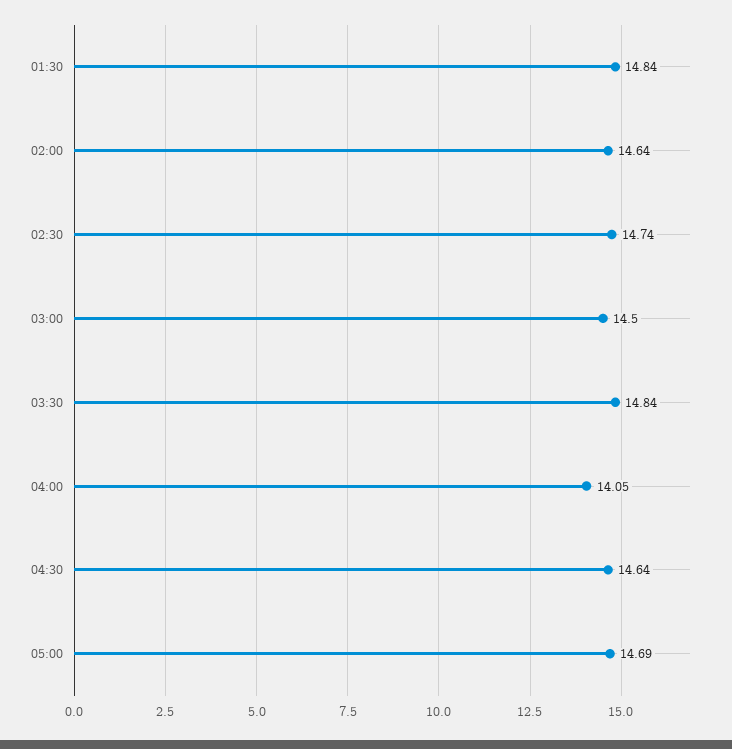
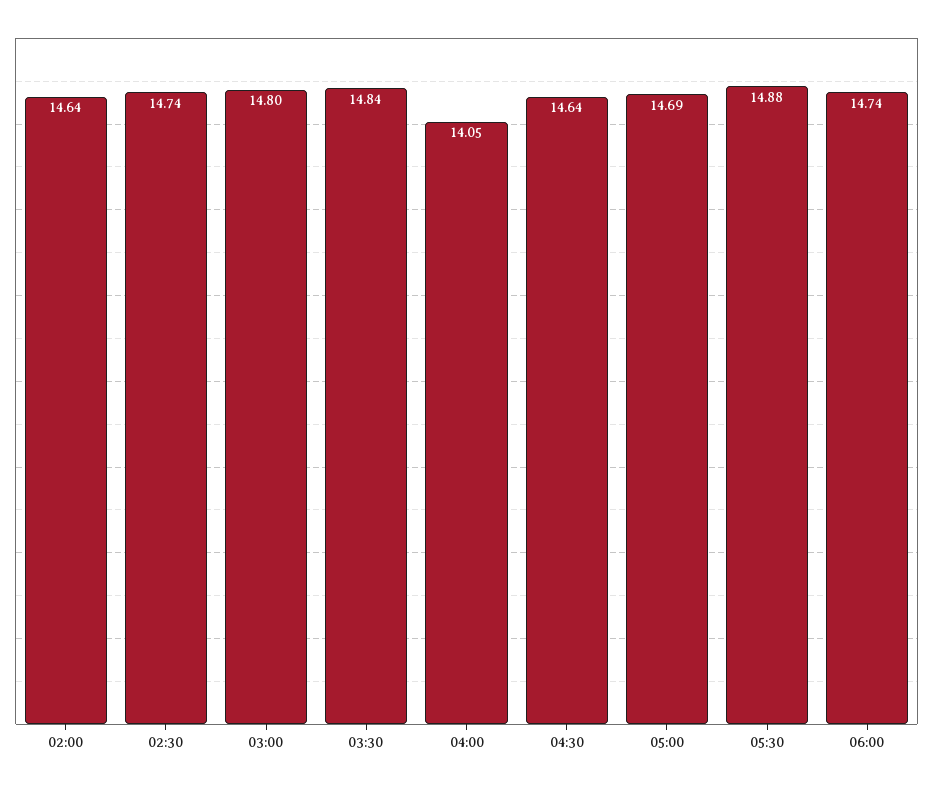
01:30: 14.84 -> none
03:00: 14.5 -> 14.8
05:30: none -> 14.88
06:00: none -> 14.74

